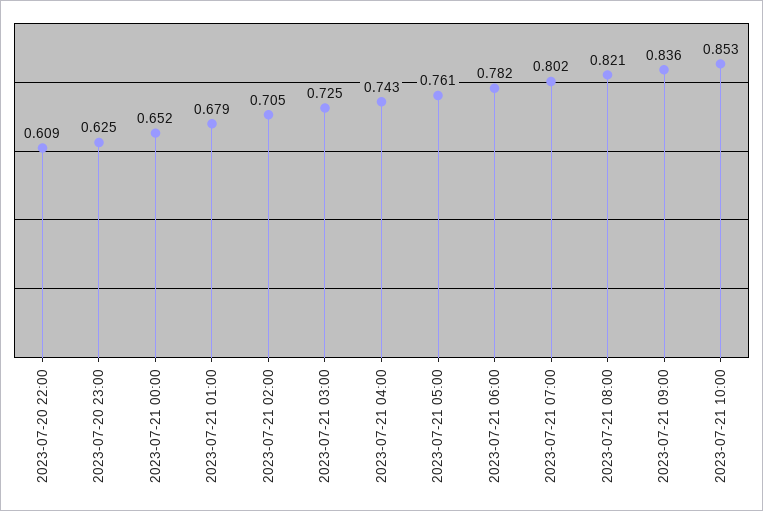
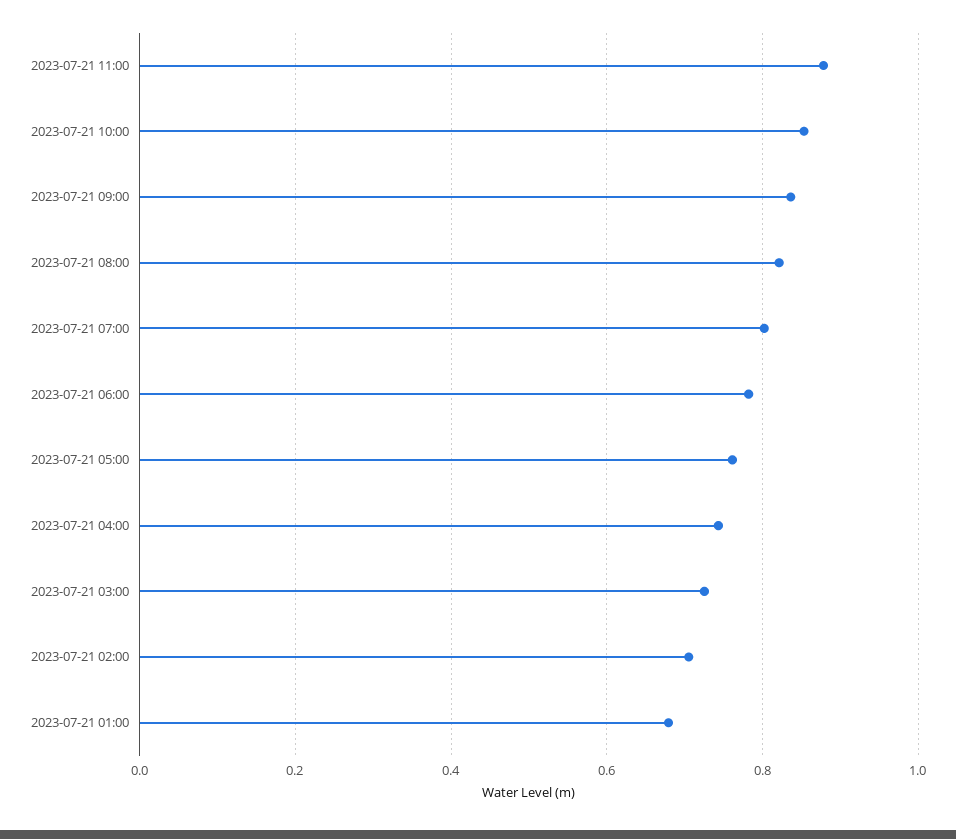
2023-07-20 22:00: 0.609 -> none
2023-07-20 23:00: 0.625 -> none
2023-07-21 00:00: 0.652 -> none
2023-07-21 11:00: none -> 0.88

